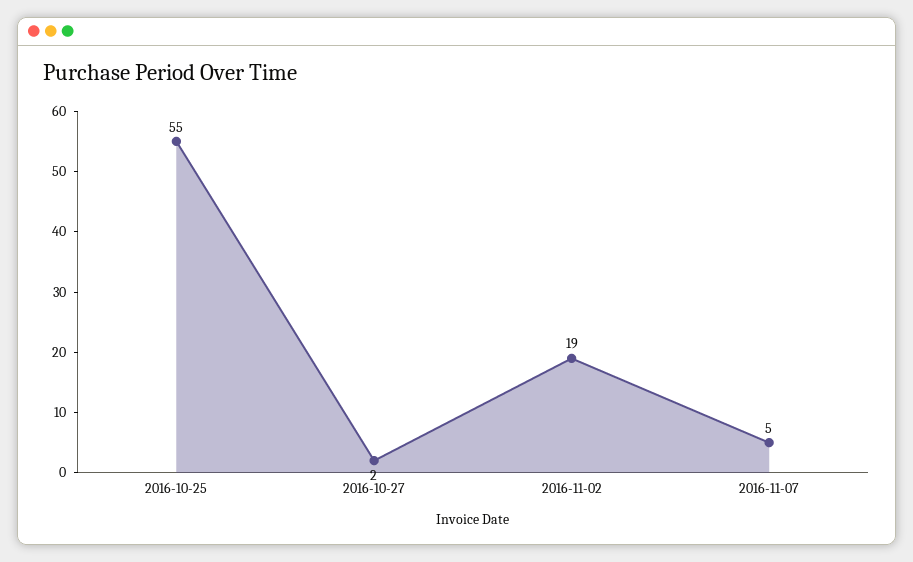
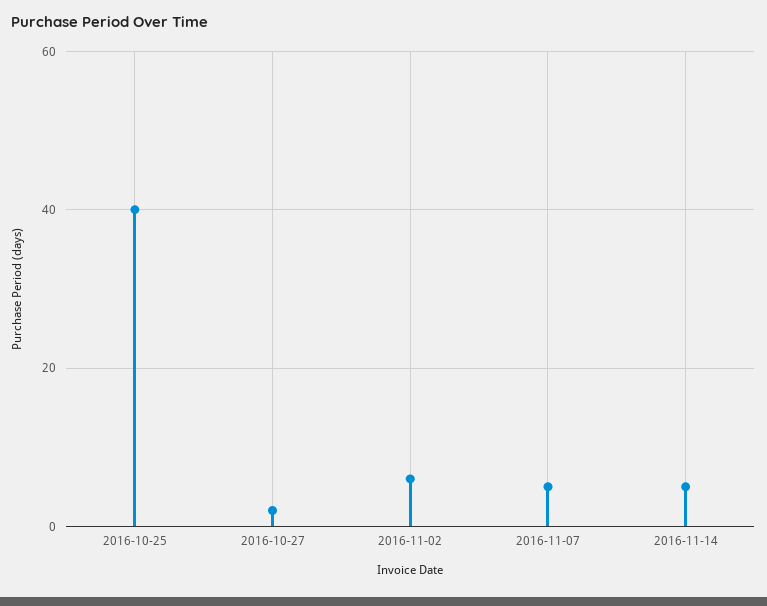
2016-10-25: 55 -> 40
2016-11-02: 19 -> 5
2016-11-14: none -> 5

